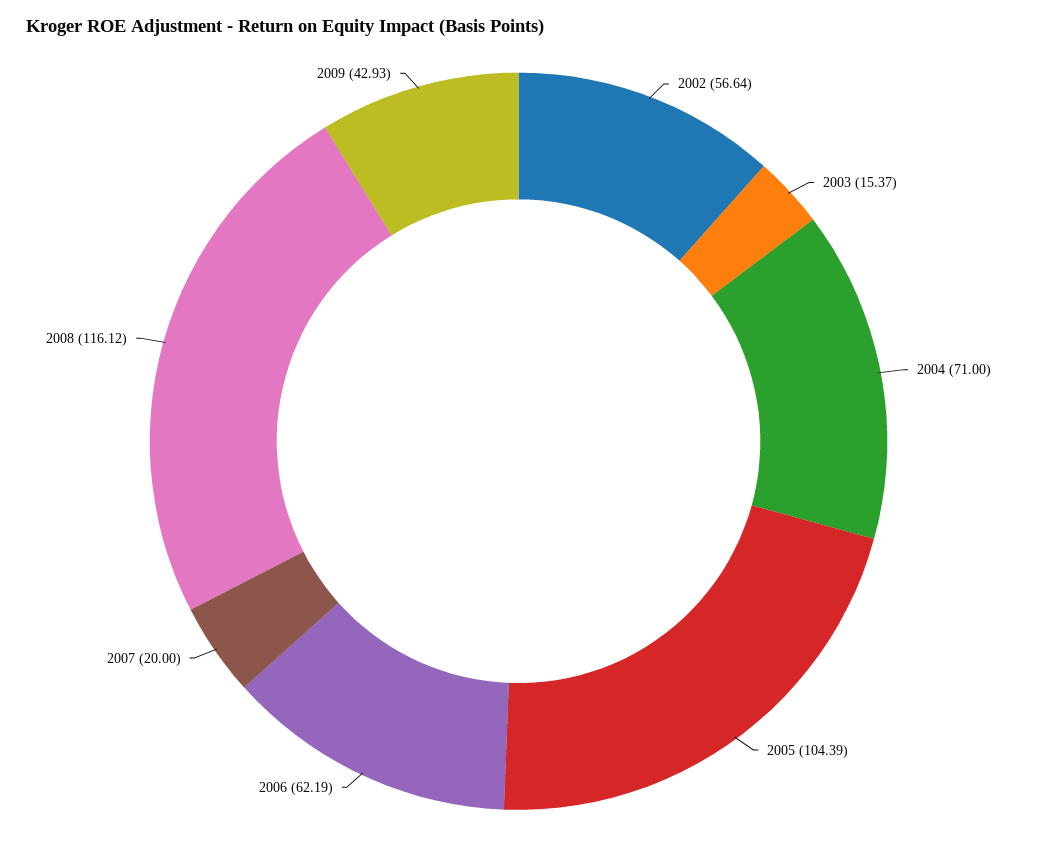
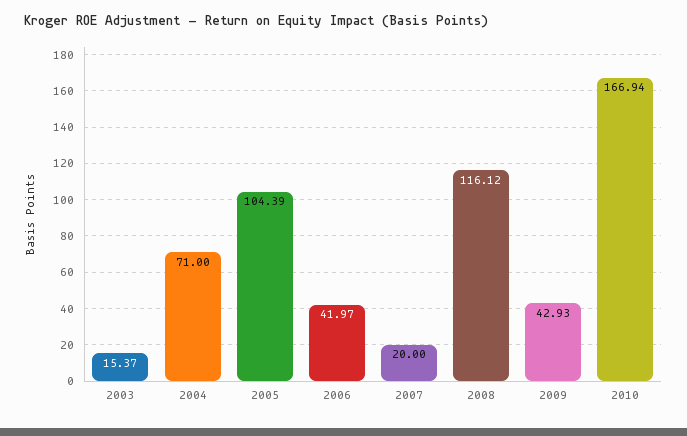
2002: 56.64 -> none
2006: 62.19 -> 41.97
2010: none -> 166.94

